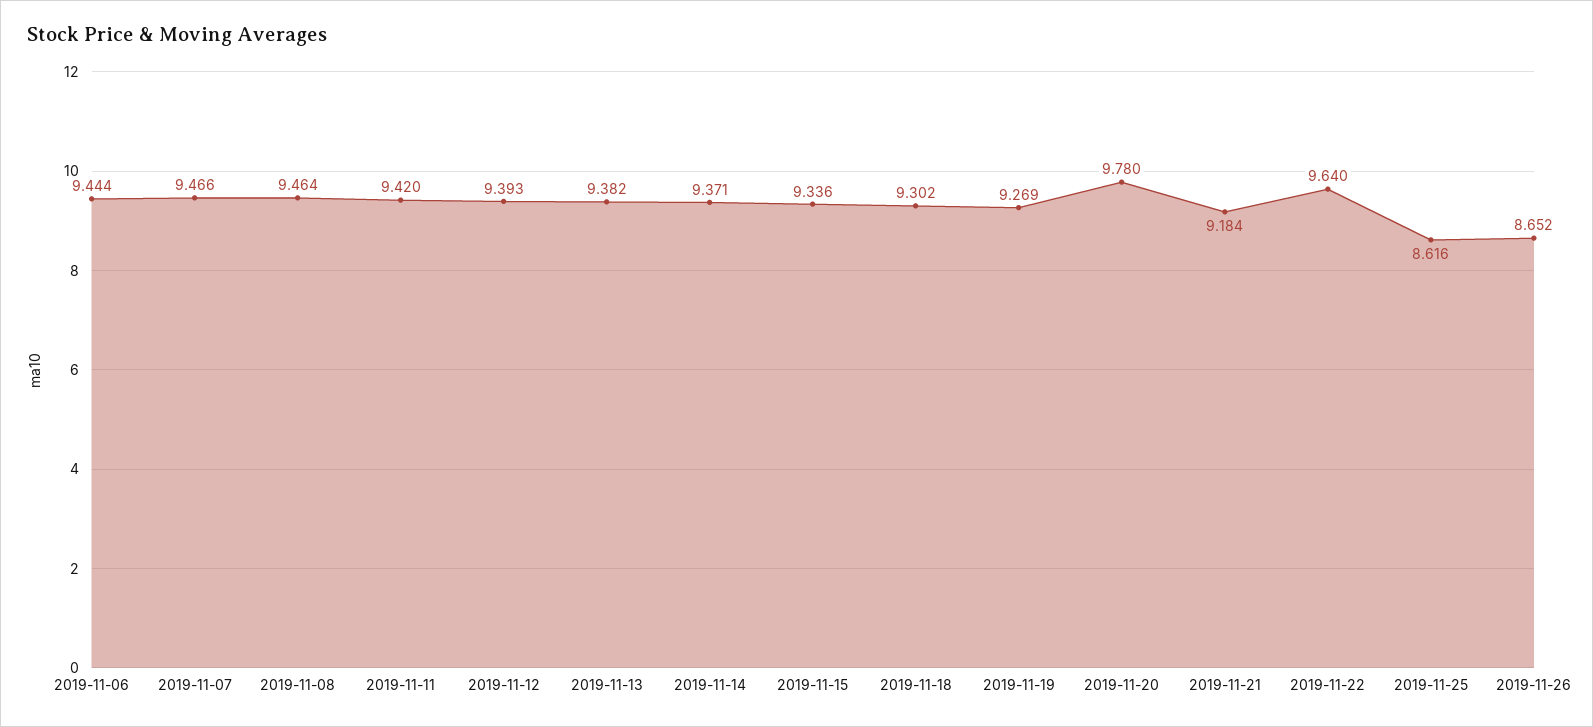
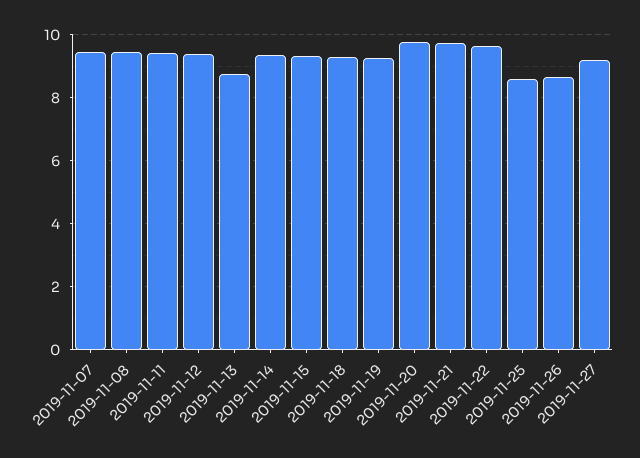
2019-11-06: 9.444 -> none
2019-11-13: 9.382 -> 8.8
2019-11-21: 9.184 -> 9.8
2019-11-27: none -> 9.2

